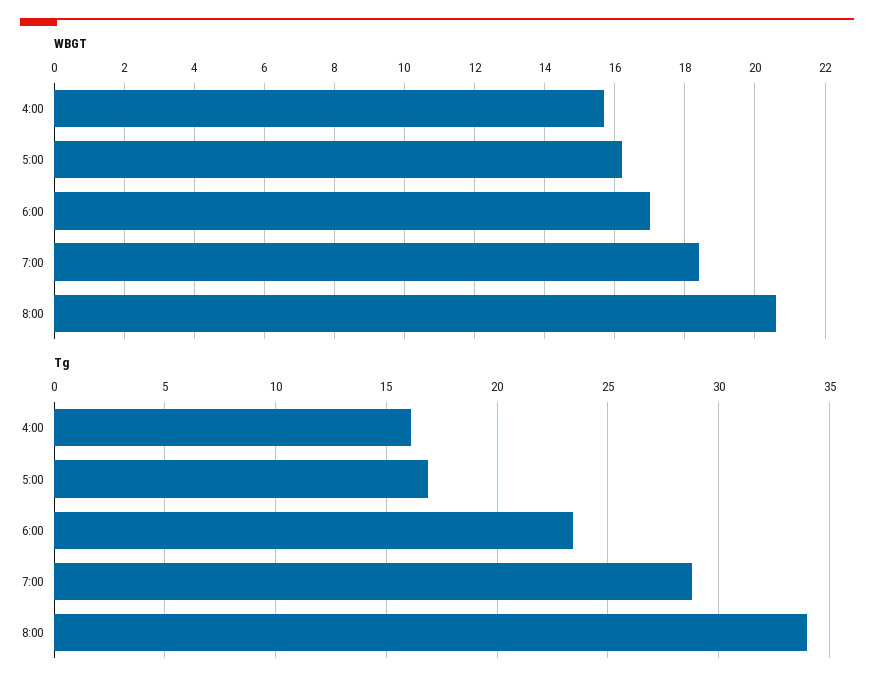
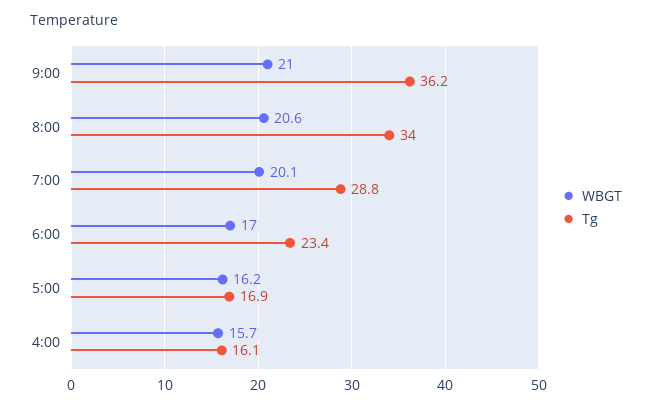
WBGT, 7:00: 18.5 -> 20.1
WBGT, 9:00: none -> 21
Tg, 9:00: none -> 36.2

